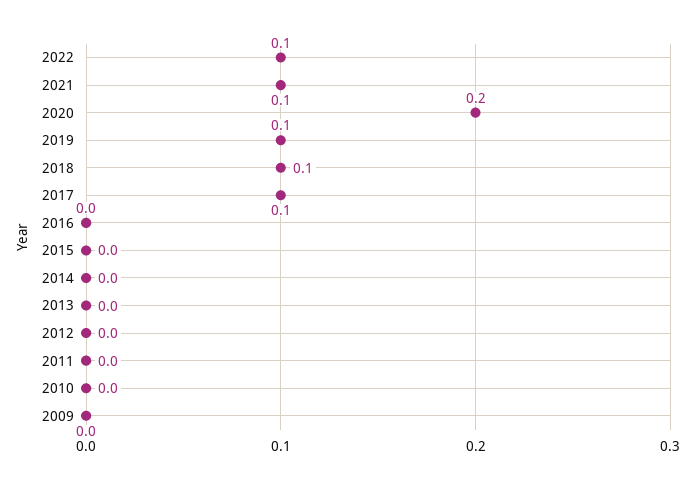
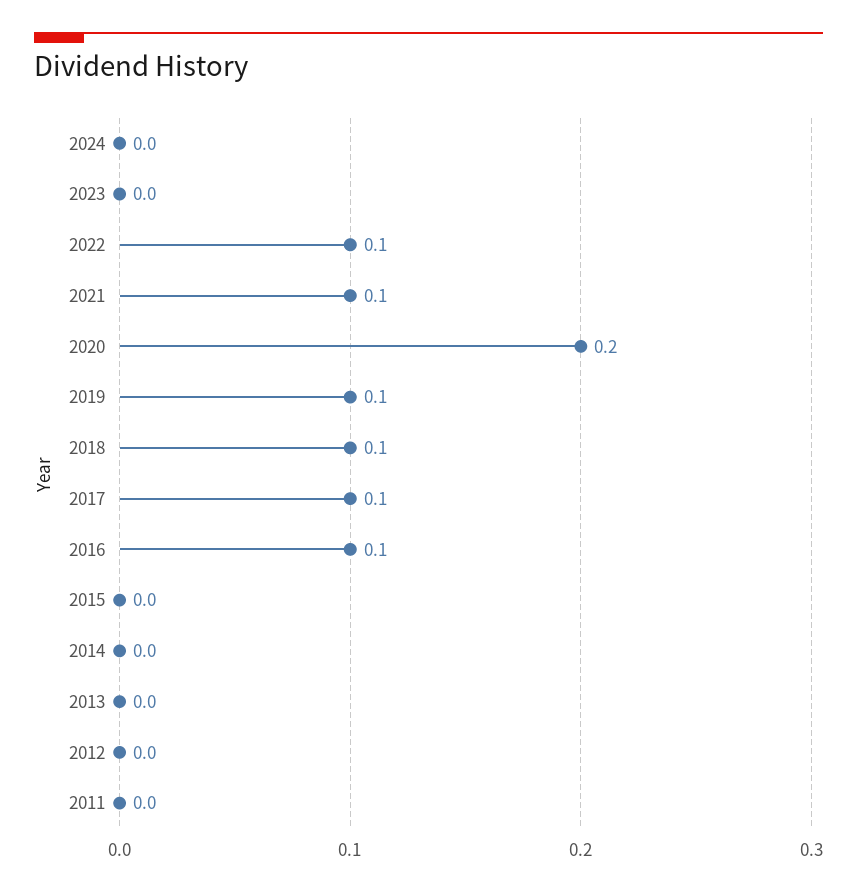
2016: 0 -> 0.1
2010: 0 -> none
2009: 0 -> none
2024: none -> 0
2023: none -> 0

